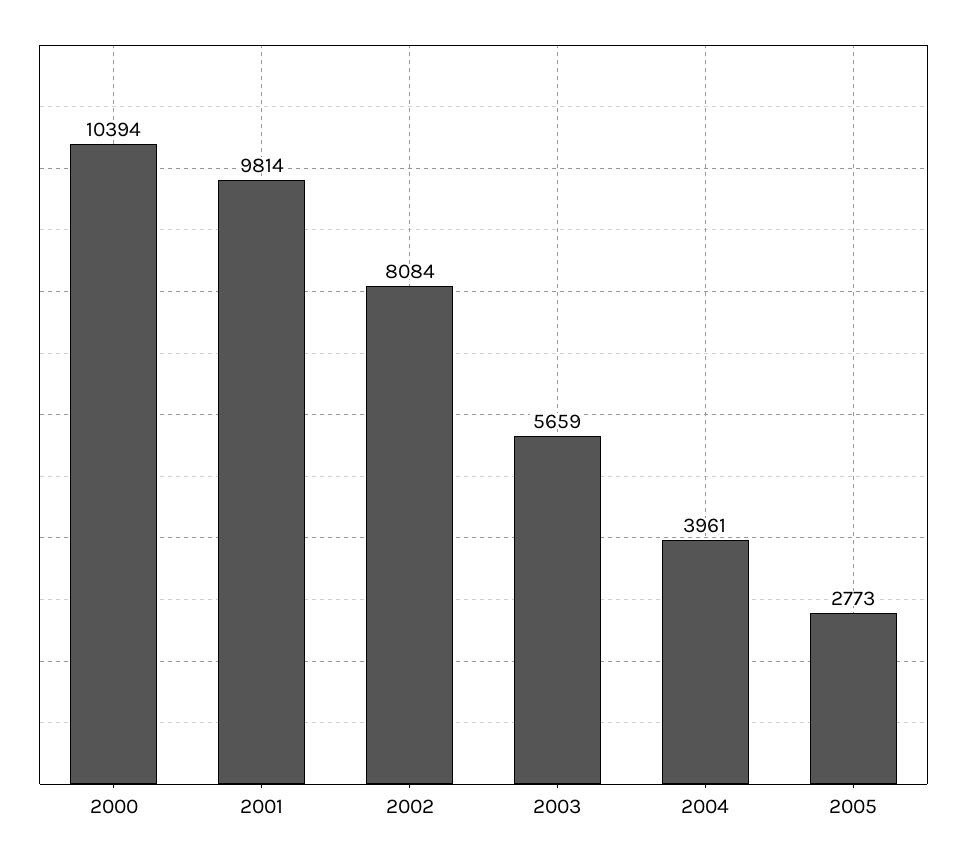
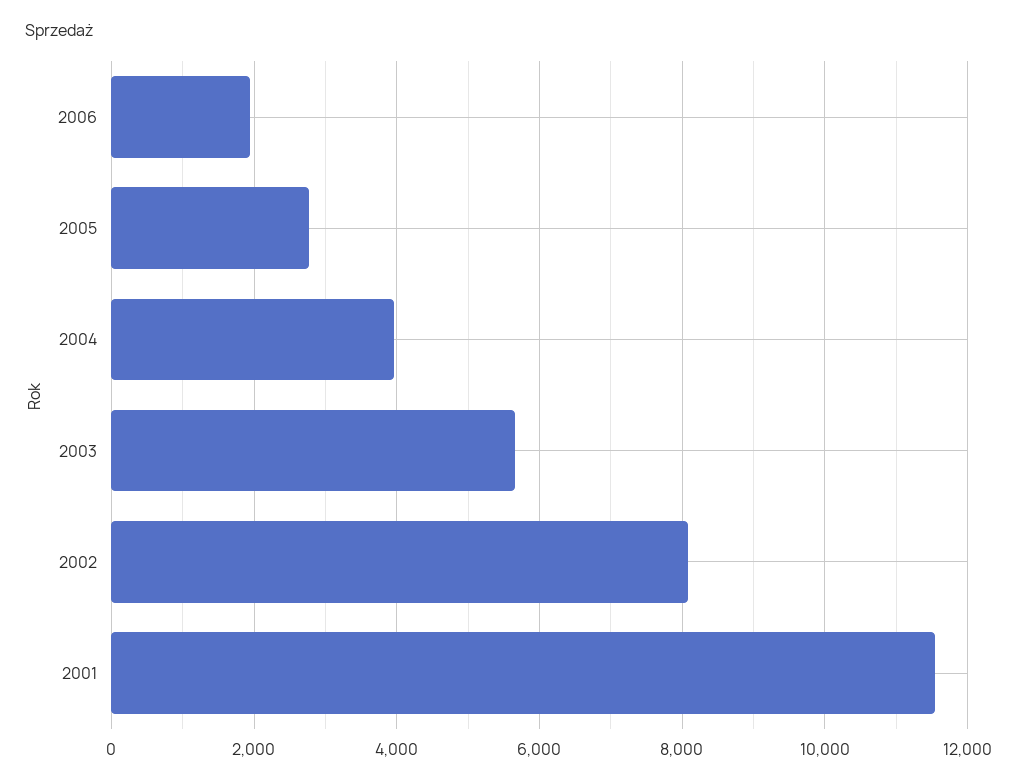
2000: 10394 -> none
2001: 9814 -> 11600
2006: none -> 2000

